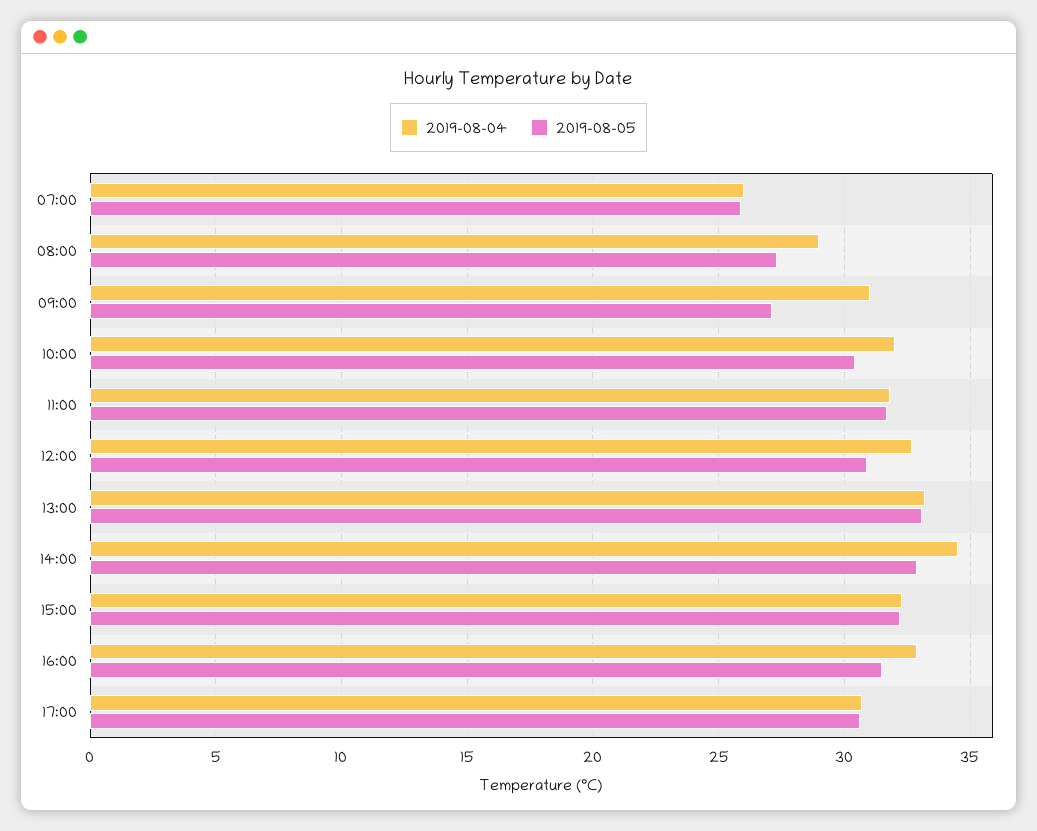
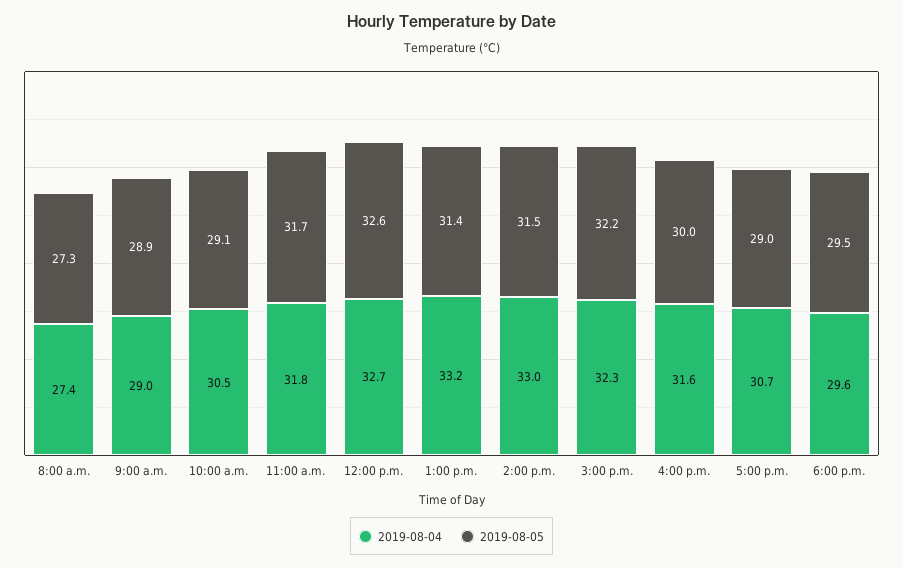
2019-08-04, 07:00: 26 -> none
2019-08-05, 07:00: 26 -> none
2019-08-04, 08:00: 29 -> 27.4
2019-08-04, 09:00: 31 -> 29
2019-08-05, 09:00: 27 -> 28.9
2019-08-04, 10:00: 32 -> 30.5
2019-08-05, 10:00: 30.5 -> 29.1
2019-08-05, 12:00: 31 -> 32.6
2019-08-05, 13:00: 33 -> 31.4
2019-08-04, 14:00: 34.5 -> 33
2019-08-05, 14:00: 33 -> 31.5
2019-08-04, 16:00: 33 -> 31.6
2019-08-05, 16:00: 31.5 -> 30
2019-08-05, 17:00: 30.5 -> 29
2019-08-04, 6:00 p.m.: none -> 29.6
2019-08-05, 6:00 p.m.: none -> 29.5

